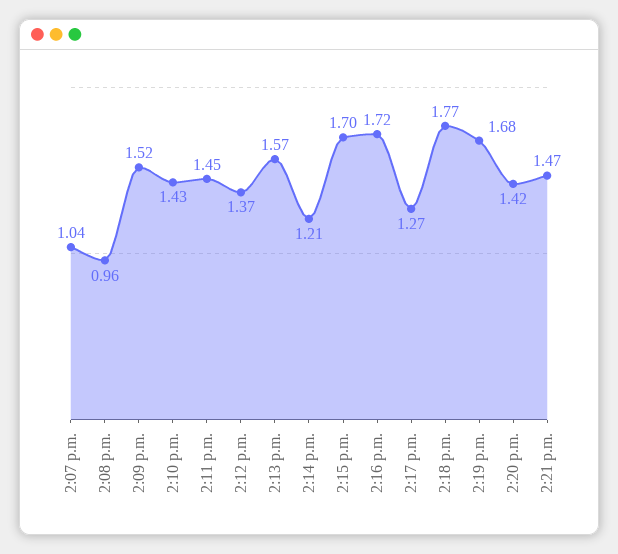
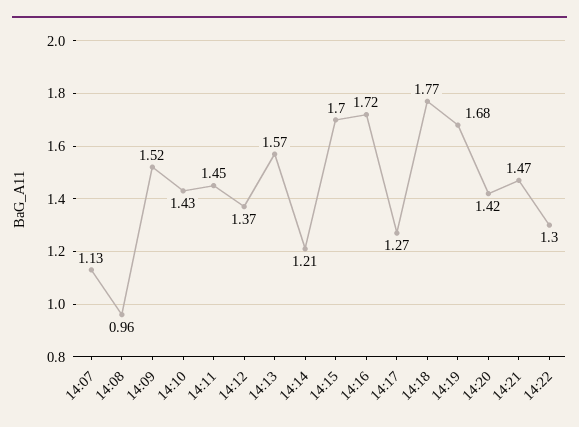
2:07 p.m.: 1.04 -> 1.13
14:22: none -> 1.3

